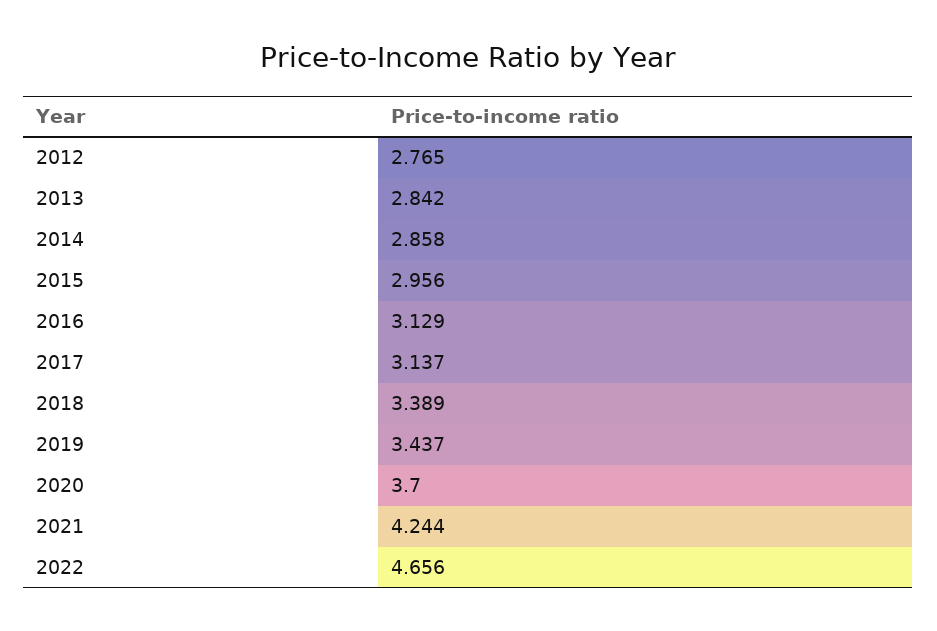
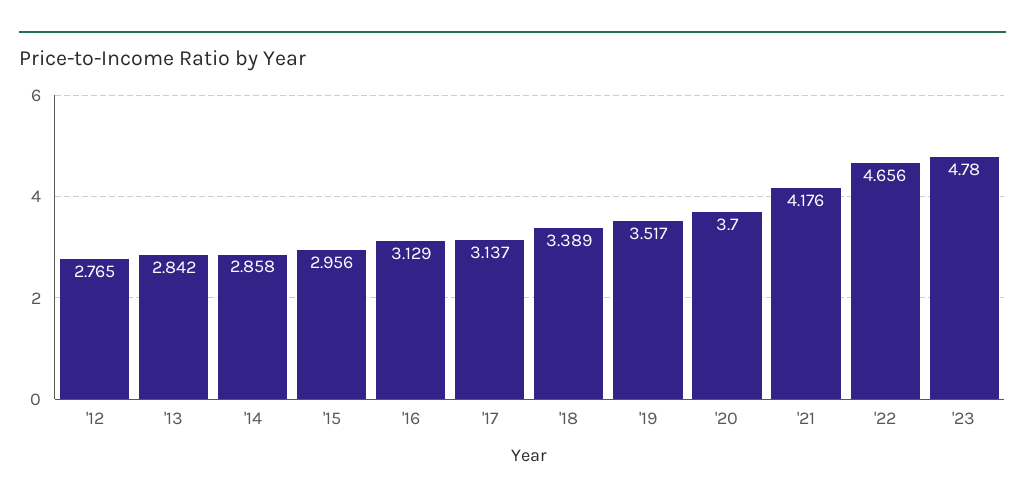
2019: 3.437 -> 3.517
2021: 4.244 -> 4.176
'23: none -> 4.78

